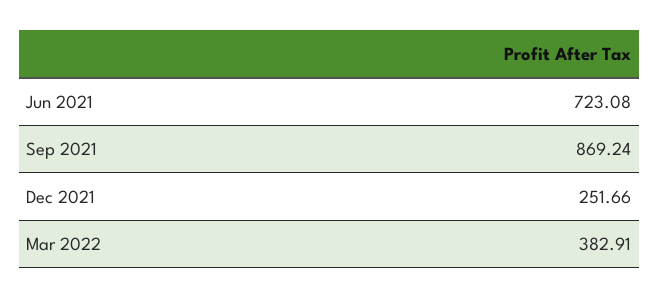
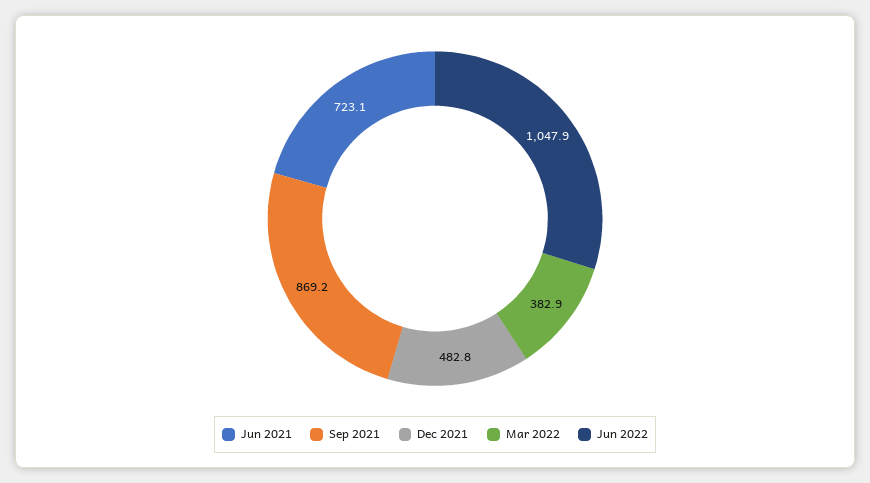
Dec 2021: 251.66 -> 482.8
Jun 2022: none -> 1047.9

